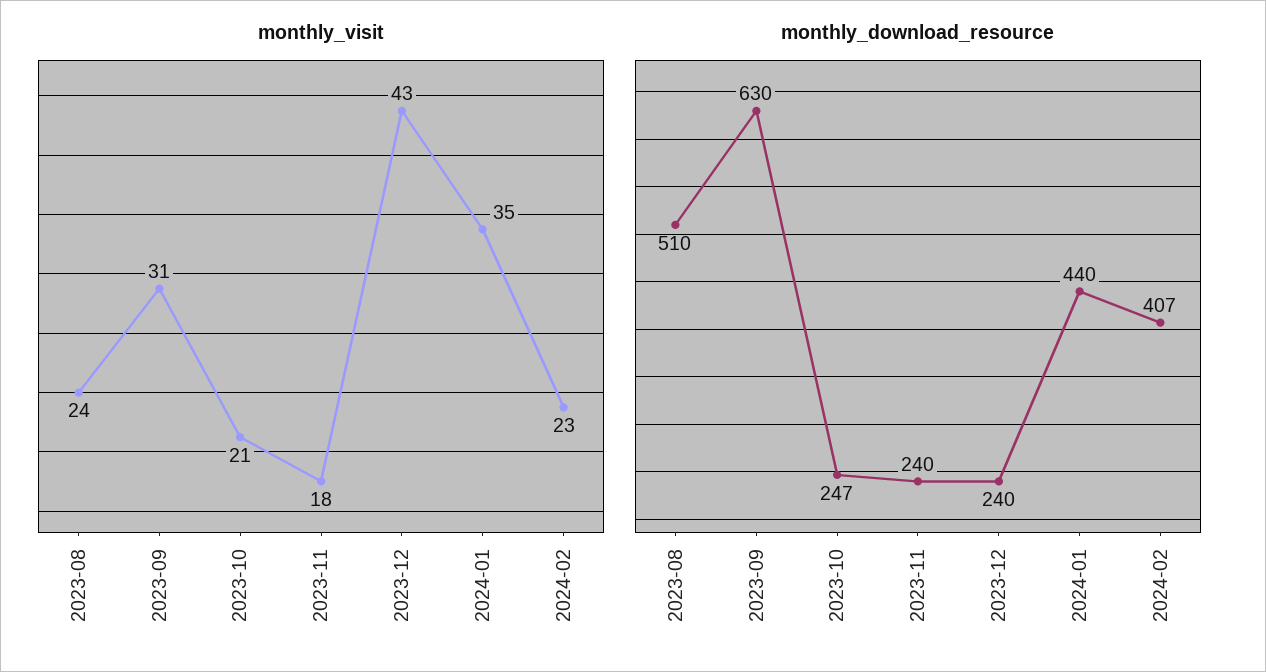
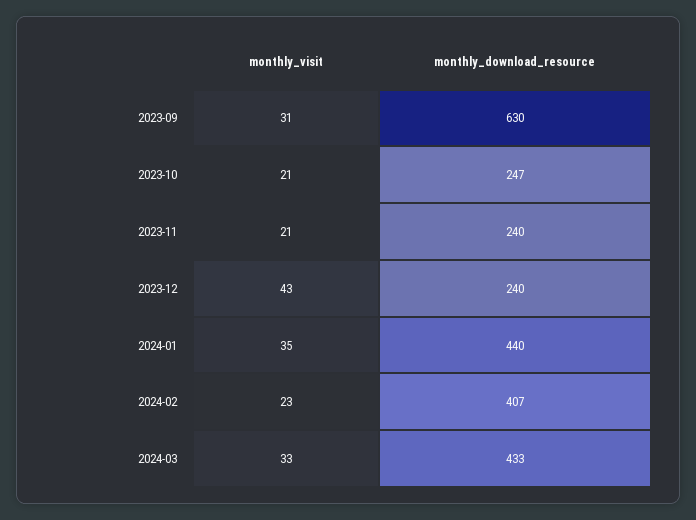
monthly_visit, 2023-08: 24 -> none
monthly_visit, 2023-11: 18 -> 21
monthly_download_resource, 2023-08: 510 -> none
monthly_visit, 2024-03: none -> 33
monthly_download_resource, 2024-03: none -> 433

